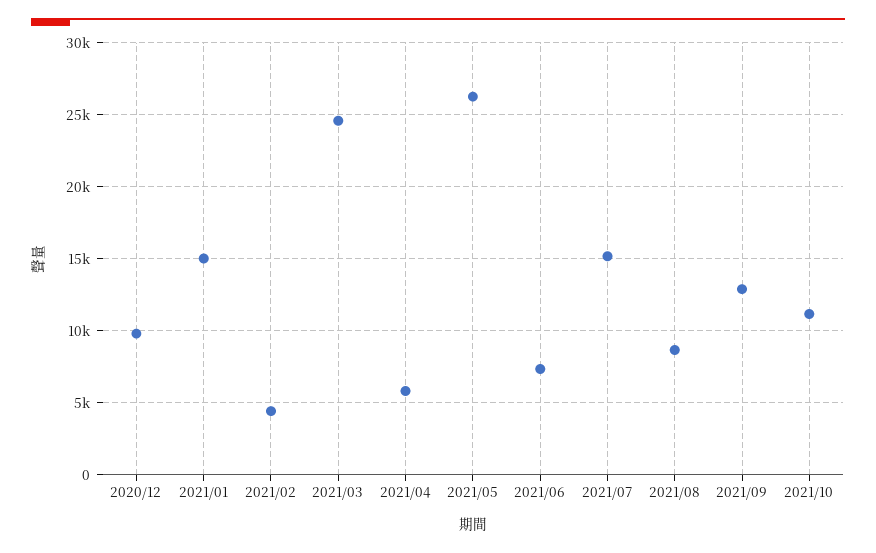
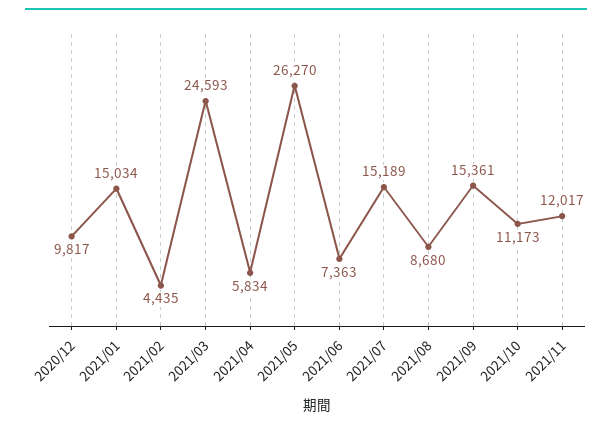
2021/09: 13000 -> 15361
2021/11: none -> 12017

